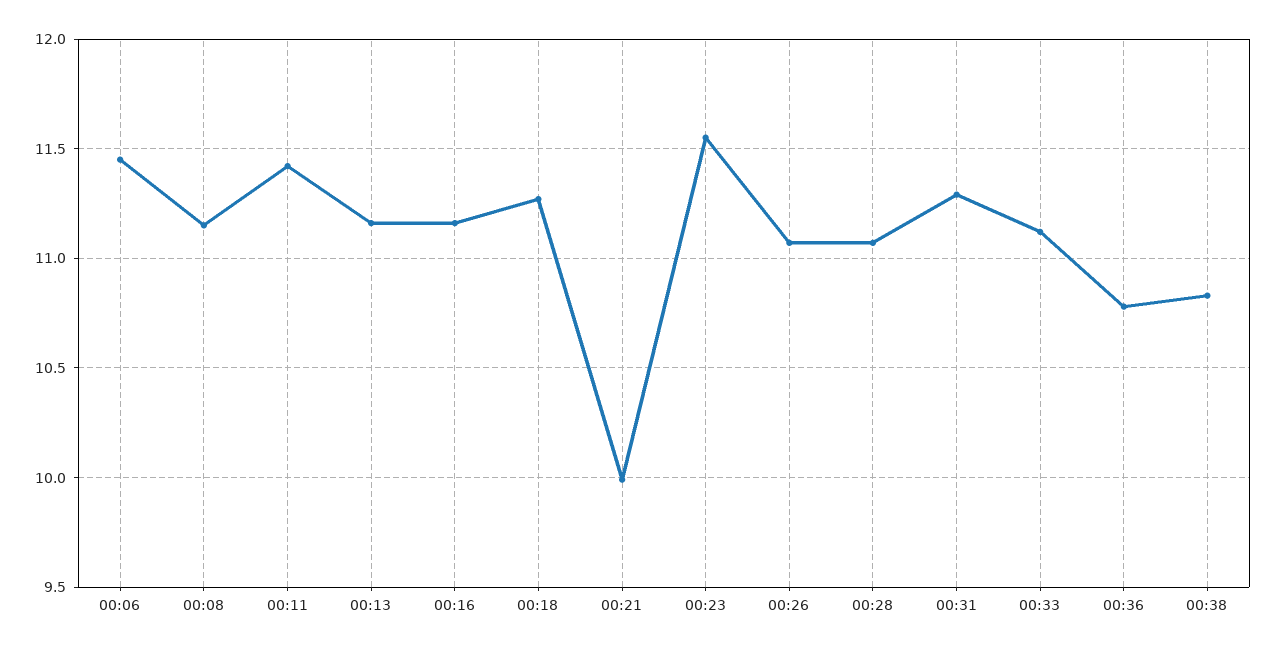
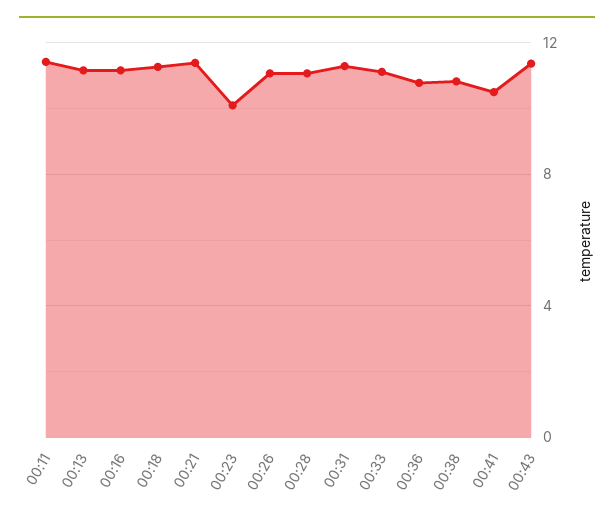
00:06: 11.45 -> none
00:08: 11.15 -> none
00:21: 10 -> 11.5
00:23: 11.55 -> 10
00:41: none -> 10.5
00:43: none -> 11.5

